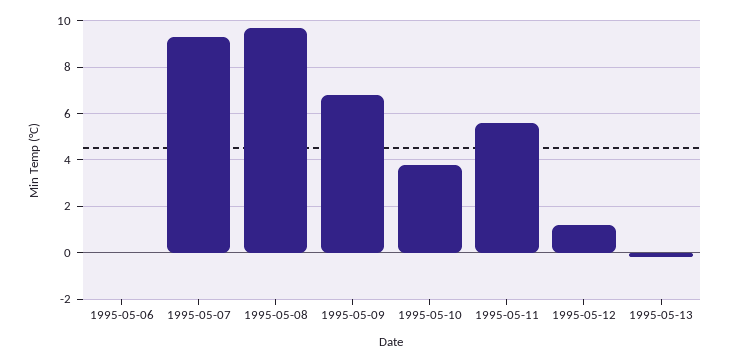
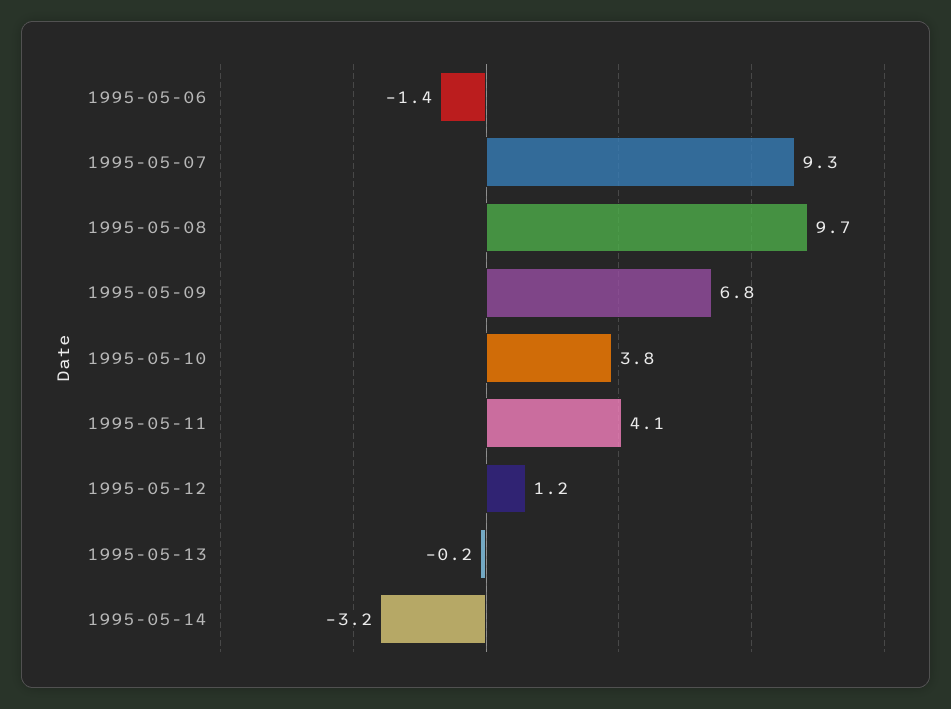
1995-05-06: 0 -> -1.4
1995-05-11: 5.5 -> 4.1
1995-05-14: none -> -3.2

